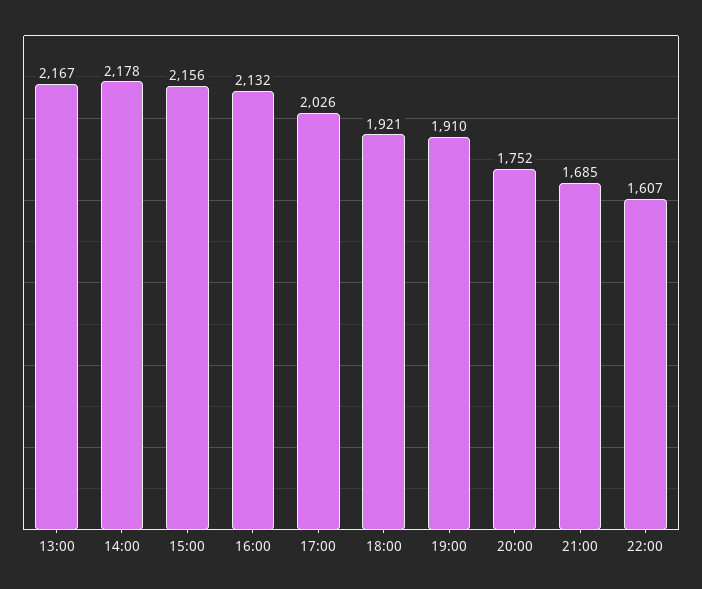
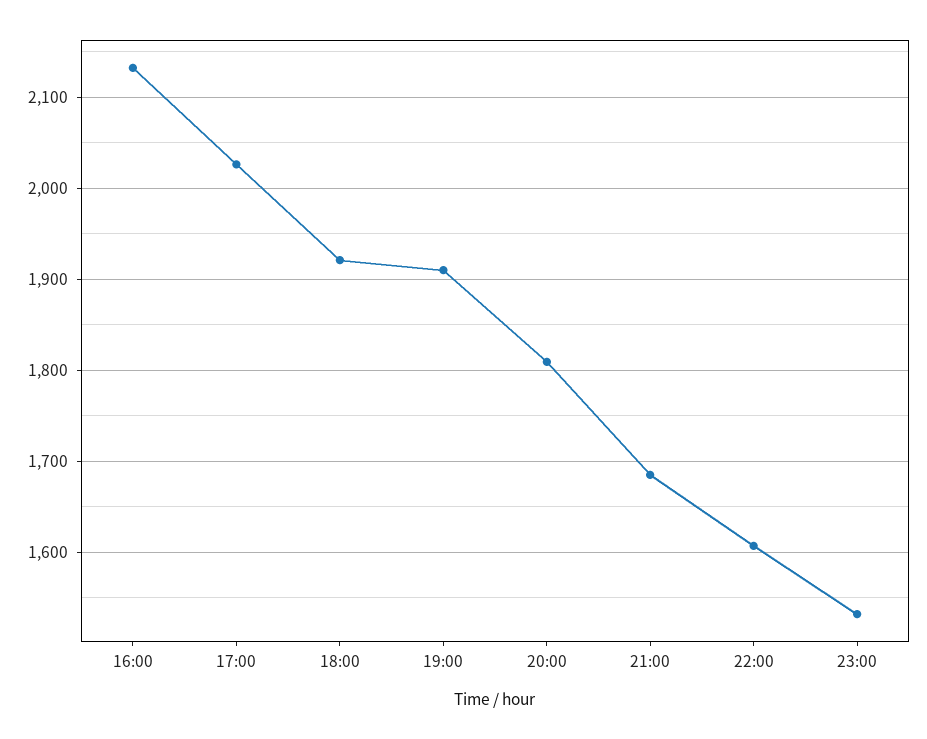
13:00: 2167 -> none
14:00: 2178 -> none
15:00: 2156 -> none
20:00: 1752 -> 1810
23:00: none -> 1530

